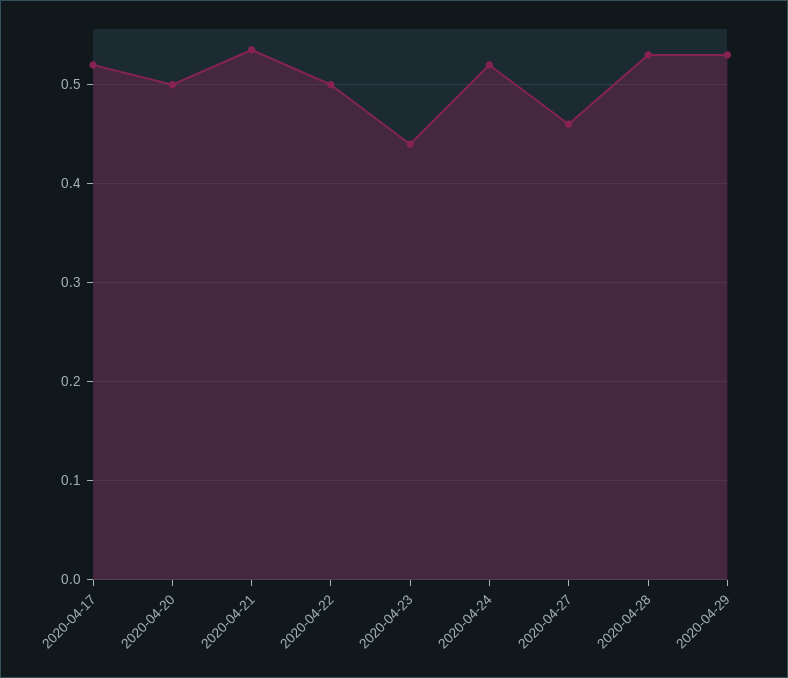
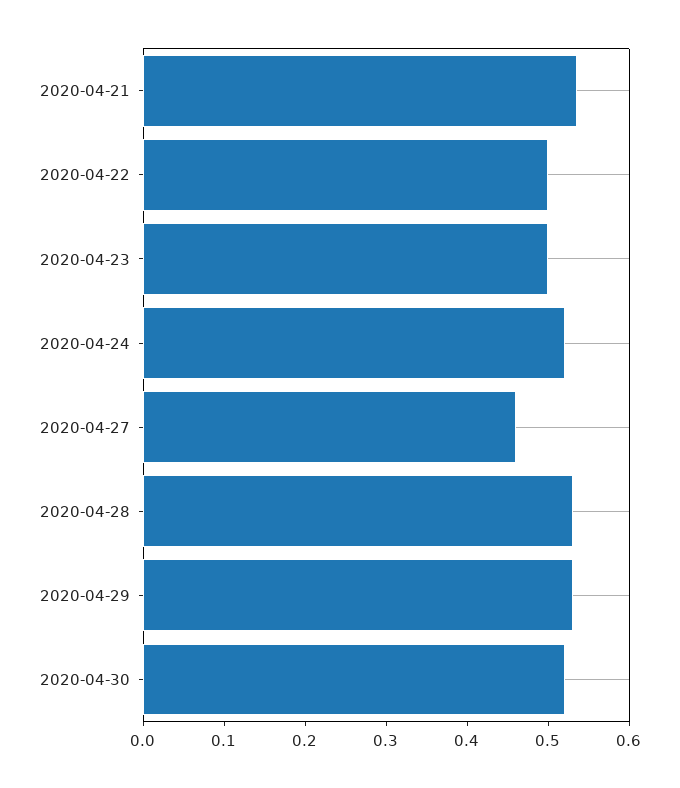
2020-04-17: 0.52 -> none
2020-04-20: 0.5 -> none
2020-04-23: 0.44 -> 0.5
2020-04-30: none -> 0.52

